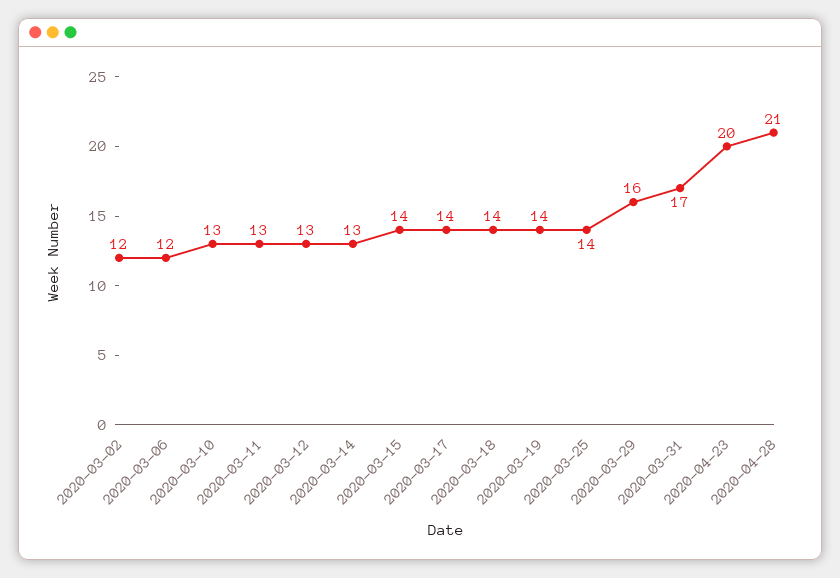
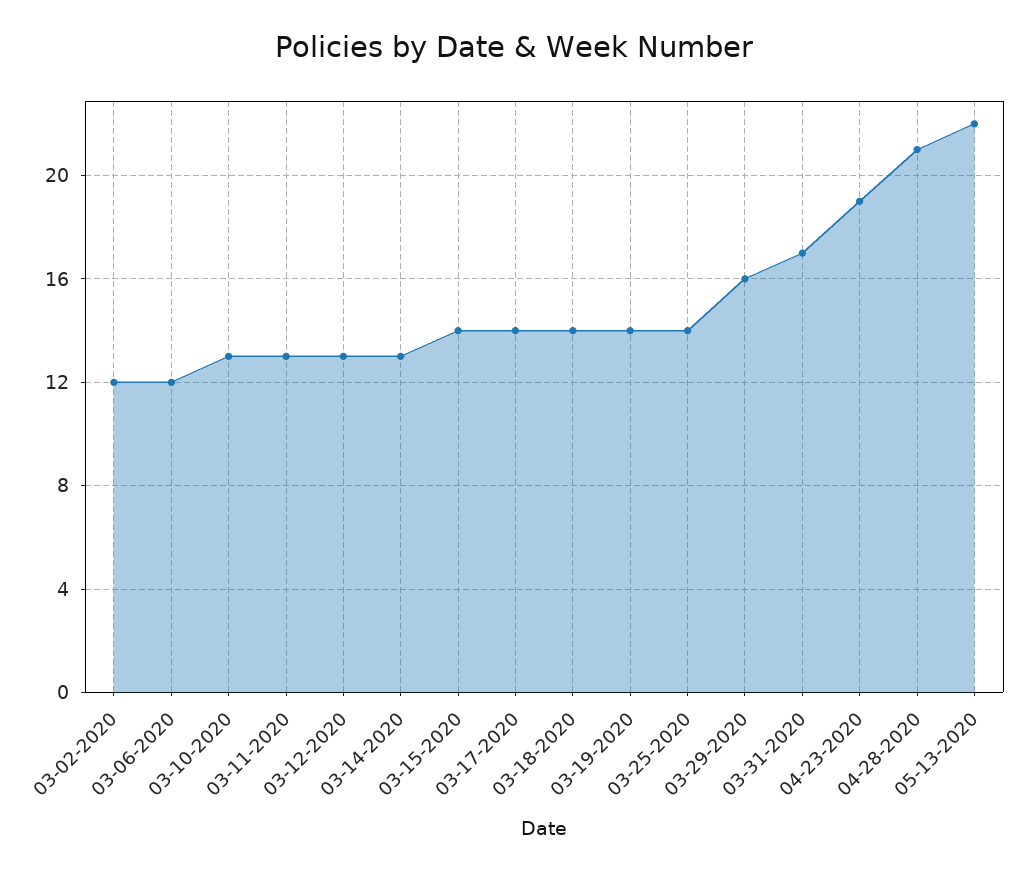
2020-04-23: 20 -> 19
05-13-2020: none -> 22

